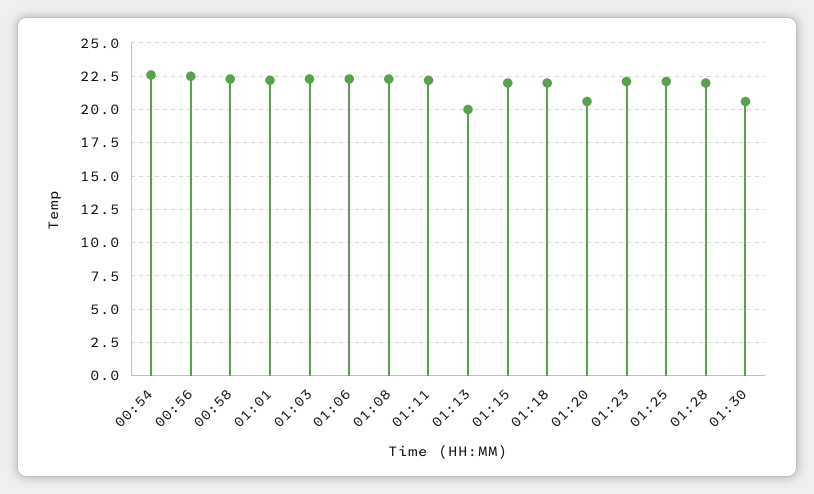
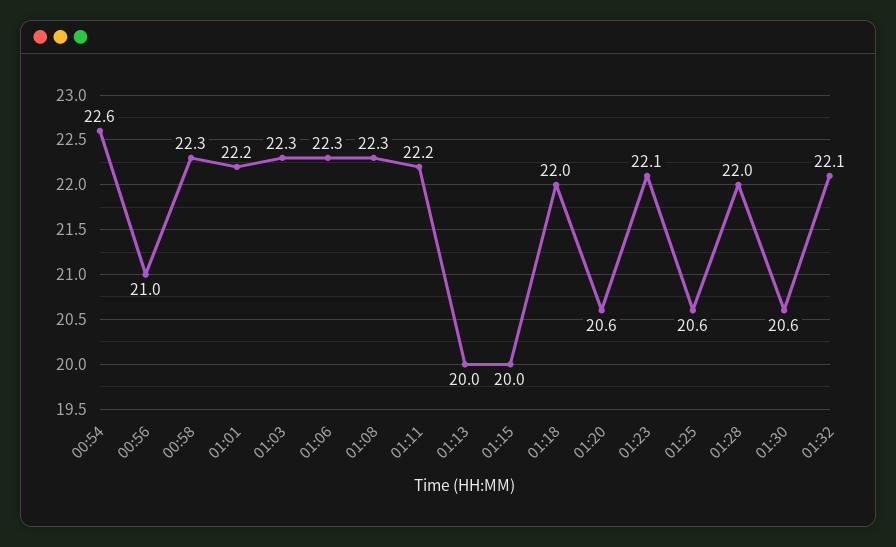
00:56: 22.5 -> 21
01:15: 22 -> 20
01:25: 22 -> 20.6
01:32: none -> 22.1

